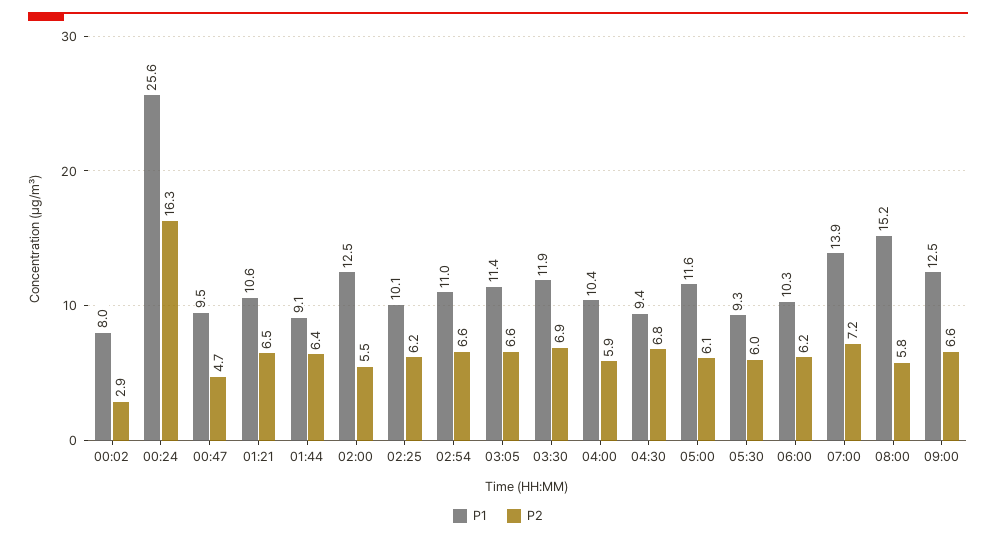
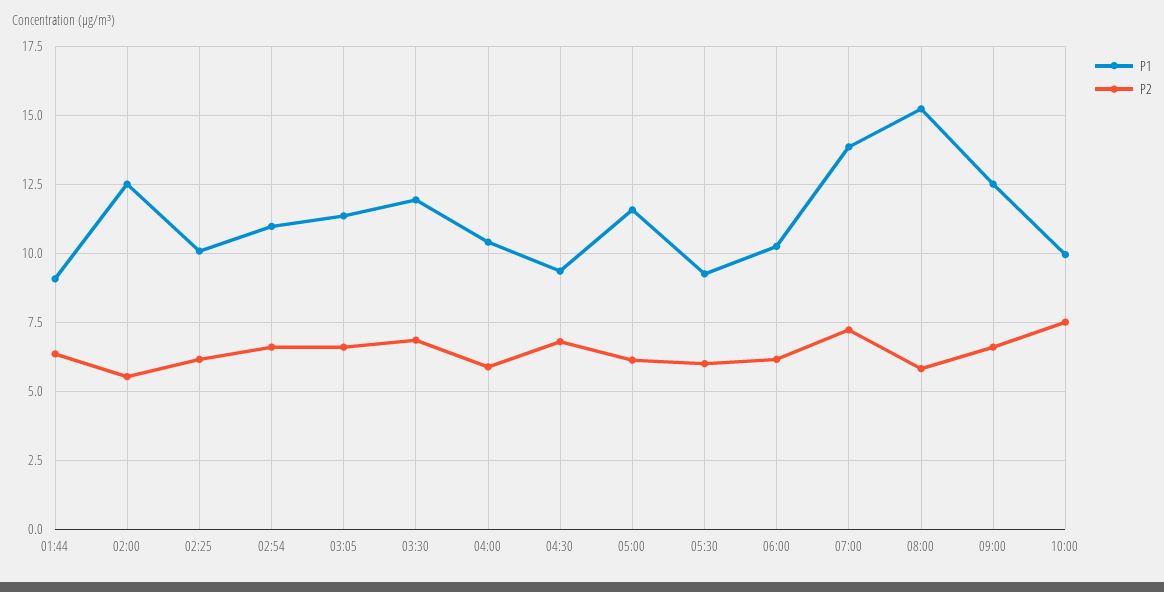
P1, 00:02: 8 -> none
P2, 00:02: 2.9 -> none
P1, 00:24: 25.6 -> none
P2, 00:24: 16.3 -> none
P1, 00:47: 9.5 -> none
P2, 00:47: 4.7 -> none
P1, 01:21: 10.6 -> none
P2, 01:21: 6.5 -> none
P1, 10:00: none -> 10
P2, 10:00: none -> 7.5

